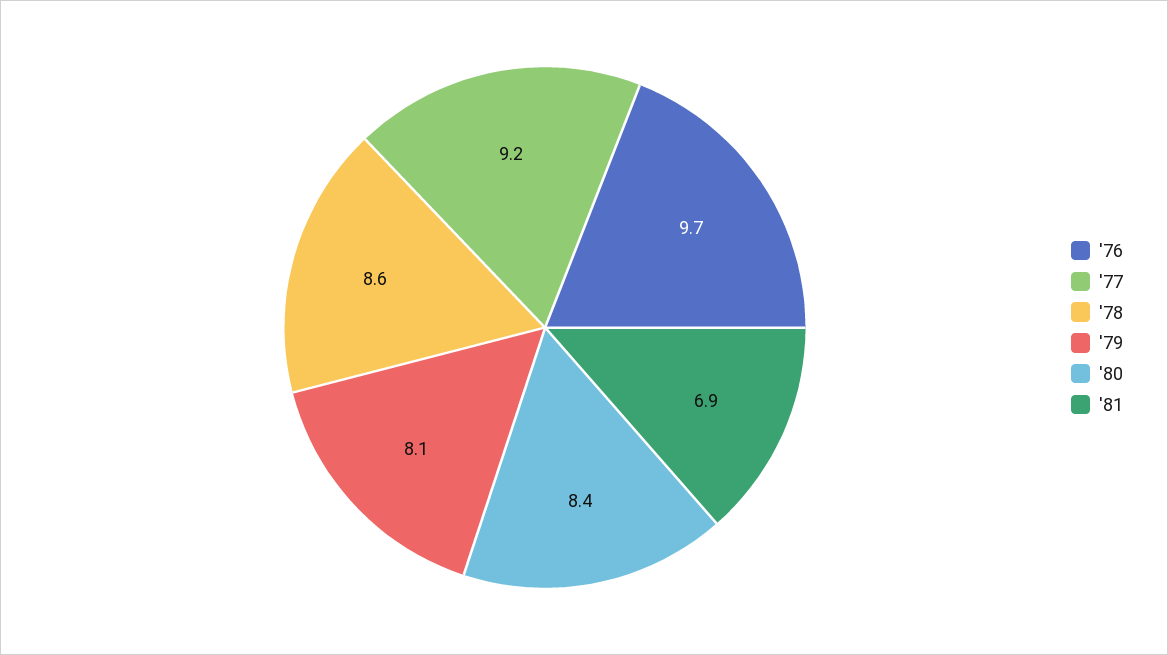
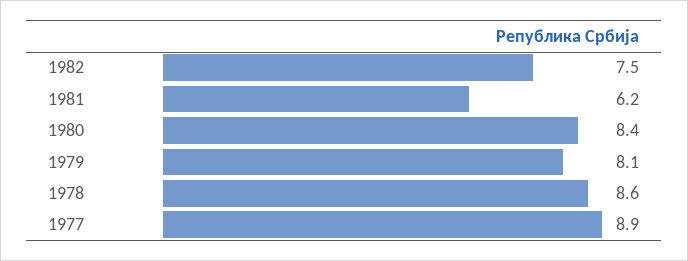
'76: 9.7 -> none
'77: 9.2 -> 8.9
'81: 6.9 -> 6.2
1982: none -> 7.5

